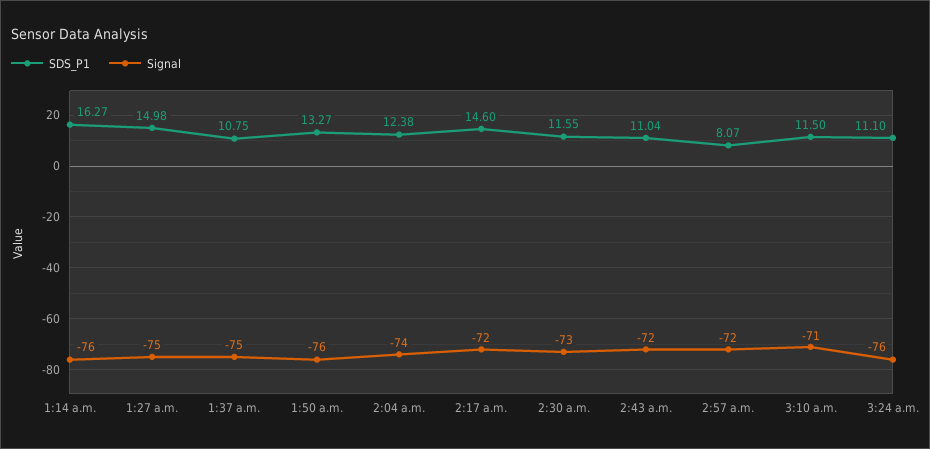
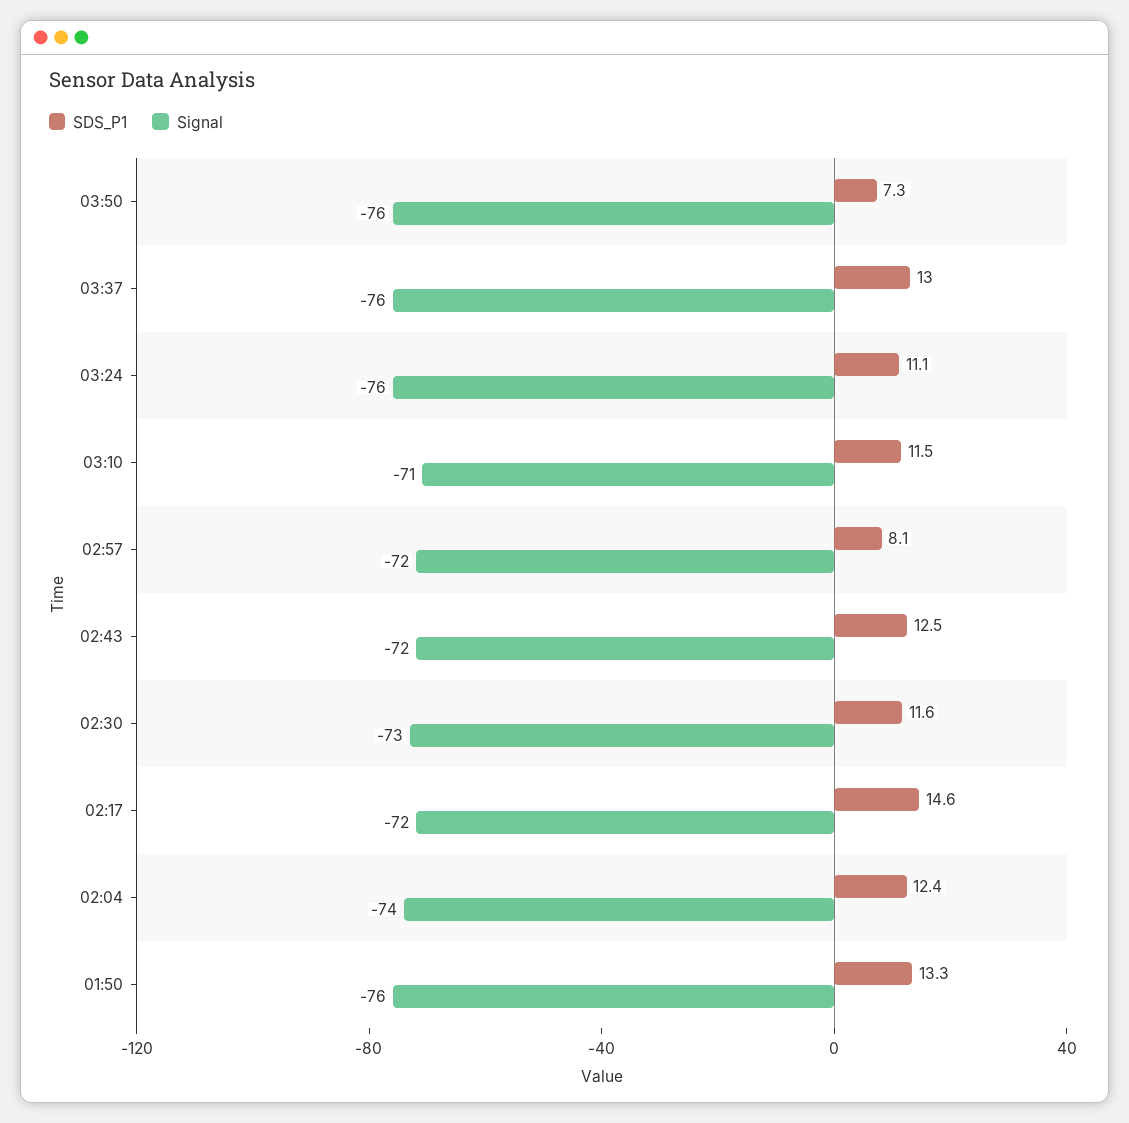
SDS_P1, 1:14 a.m.: 16.27 -> none
Signal, 1:14 a.m.: -76 -> none
SDS_P1, 1:27 a.m.: 14.98 -> none
Signal, 1:27 a.m.: -75 -> none
SDS_P1, 1:37 a.m.: 10.75 -> none
Signal, 1:37 a.m.: -75 -> none
SDS_P1, 2:43 a.m.: 11.04 -> 12.5
SDS_P1, 03:50: none -> 7.3
Signal, 03:50: none -> -76
SDS_P1, 03:37: none -> 13
Signal, 03:37: none -> -76

